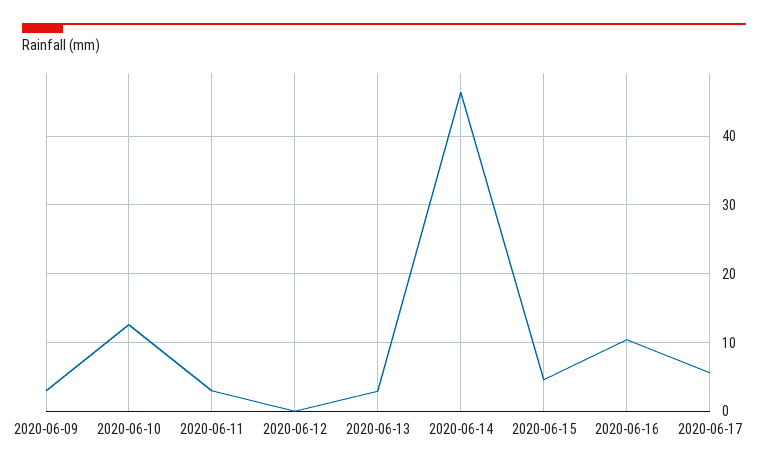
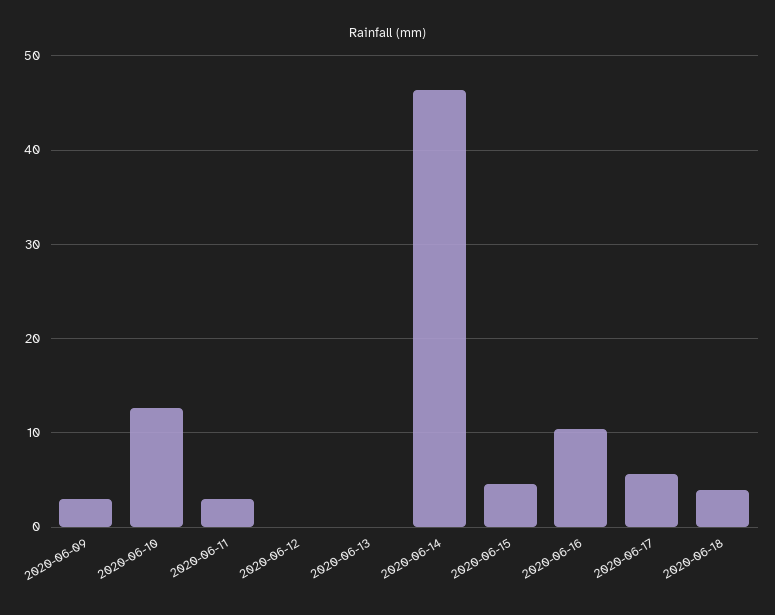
2020-06-13: 3 -> 0
2020-06-18: none -> 4

